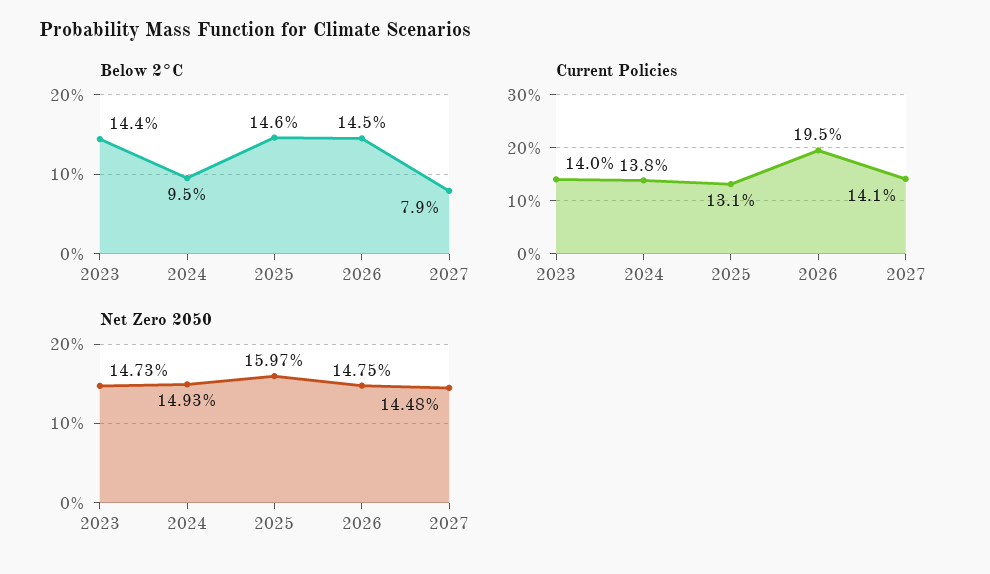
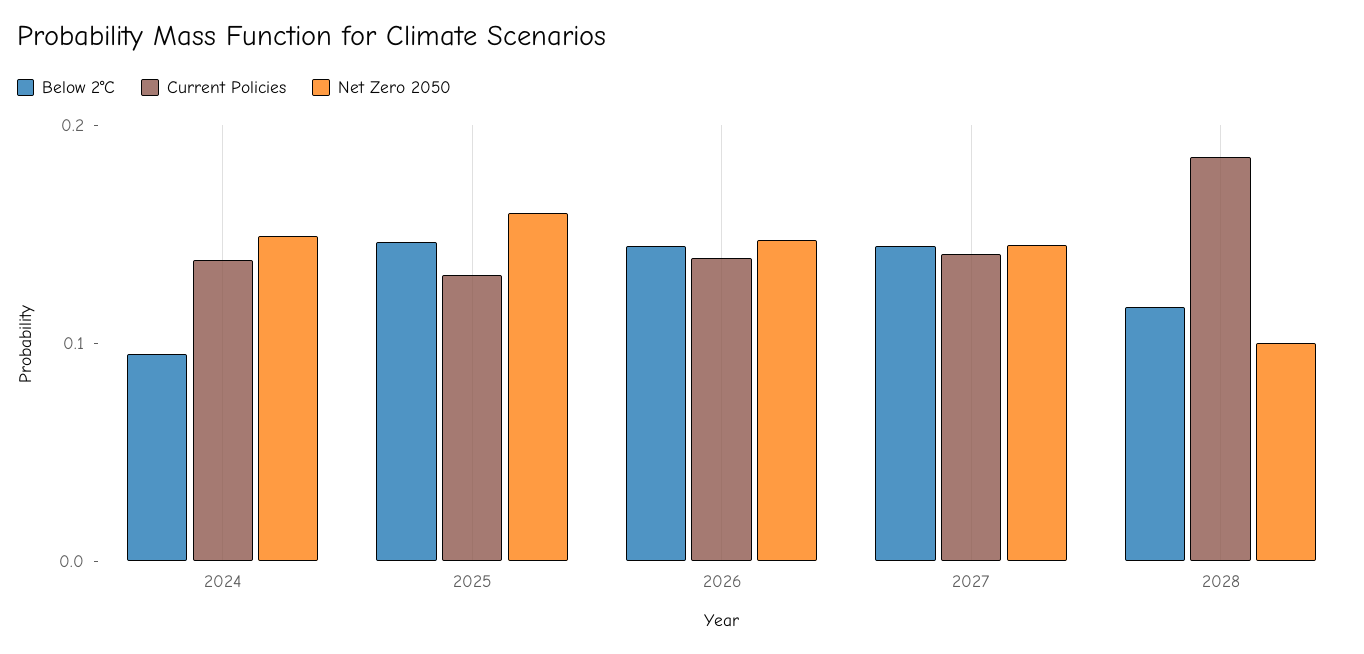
Below 2°C, 2023: 0.144 -> none
Below 2°C, 2027: 0.079 -> 0.14
Current Policies, 2023: 0.14 -> none
Current Policies, 2026: 0.195 -> 0.14
Net Zero 2050, 2023: 0.1473 -> none
Below 2°C, 2028: none -> 0.12
Current Policies, 2028: none -> 0.18
Net Zero 2050, 2028: none -> 0.1

